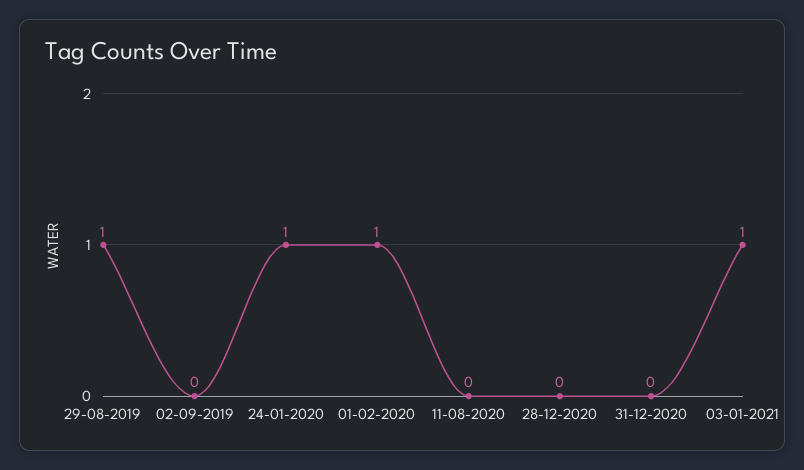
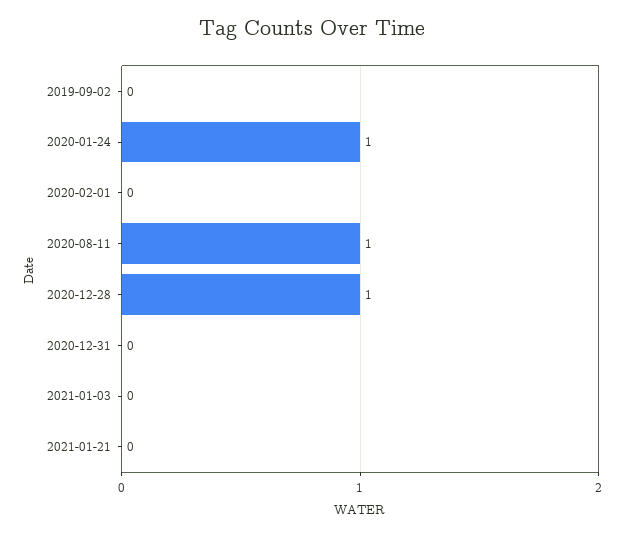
29-08-2019: 1 -> none
01-02-2020: 1 -> 0
11-08-2020: 0 -> 1
28-12-2020: 0 -> 1
03-01-2021: 1 -> 0
2021-01-21: none -> 0

